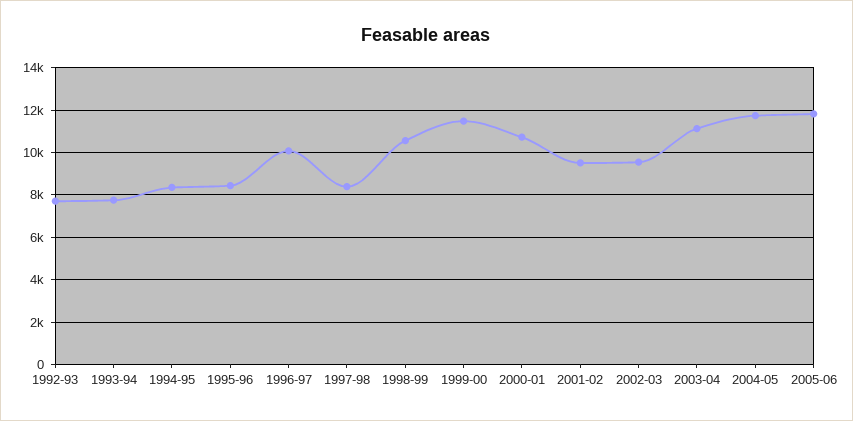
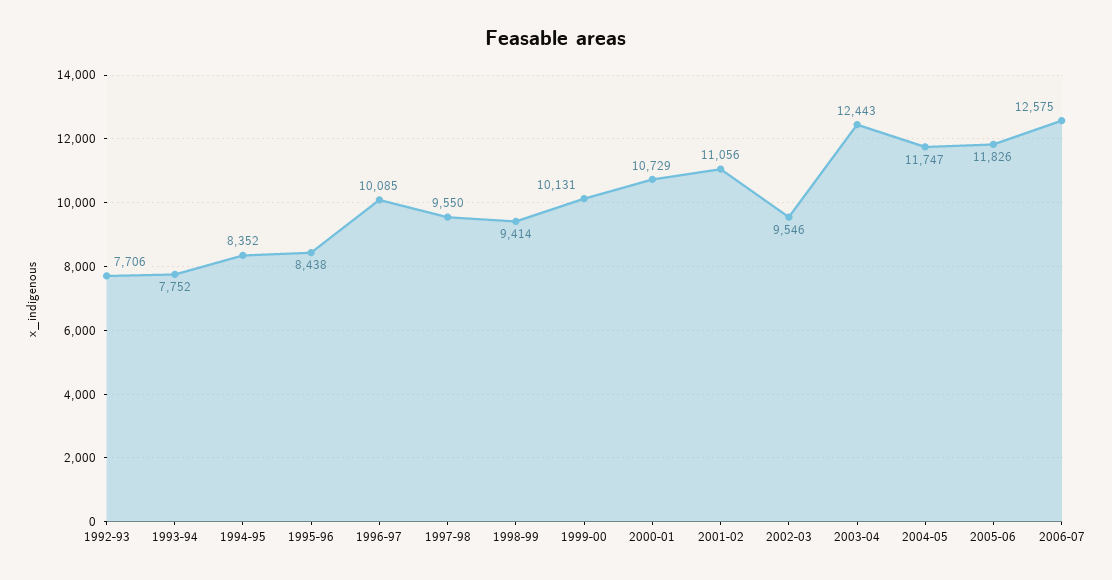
1997-98: 8500 -> 9550
1998-99: 10500 -> 9414
1999-00: 11500 -> 10131
2001-02: 9500 -> 11056
2003-04: 11000 -> 12443
2006-07: none -> 12575

